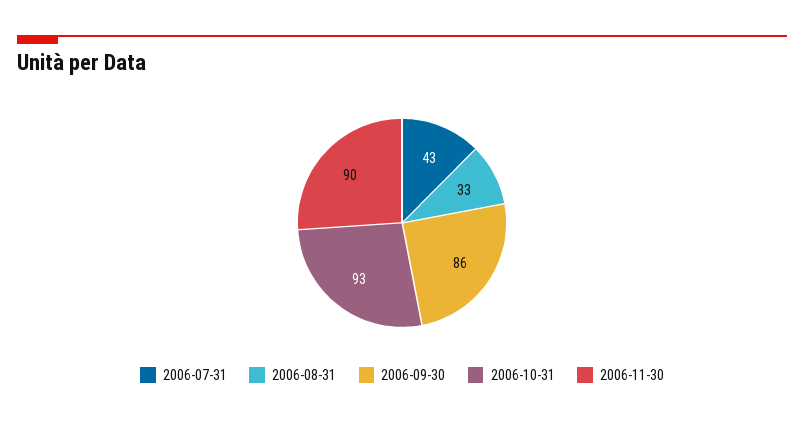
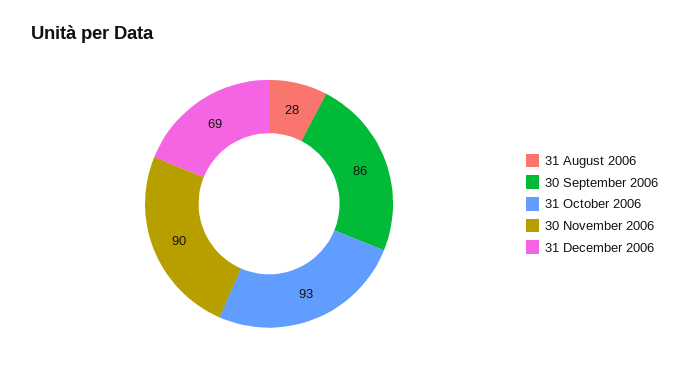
2006-07-31: 43 -> none
2006-08-31: 33 -> 28
31 December 2006: none -> 69

